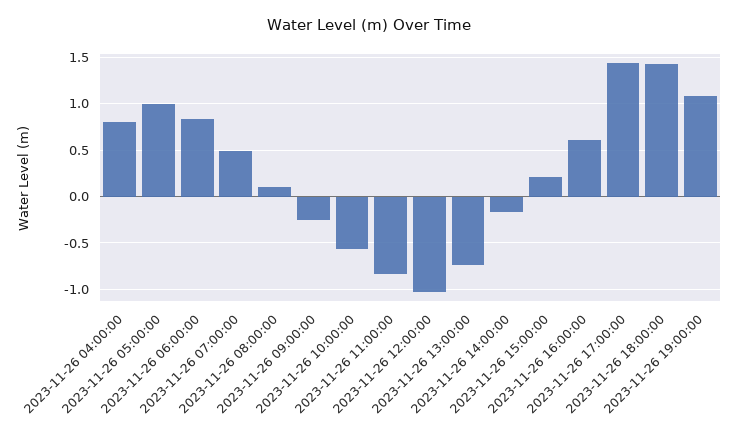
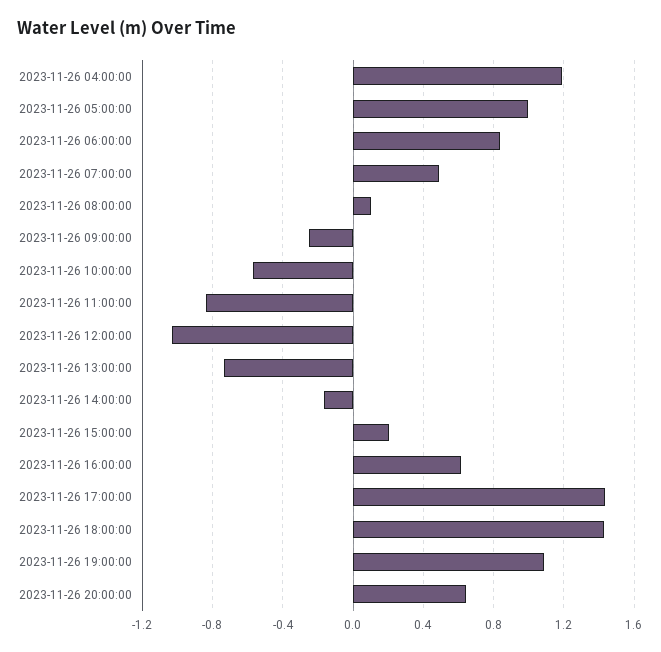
2023-11-26 04:00:00: 0.8 -> 1.2
2023-11-26 20:00:00: none -> 0.65

